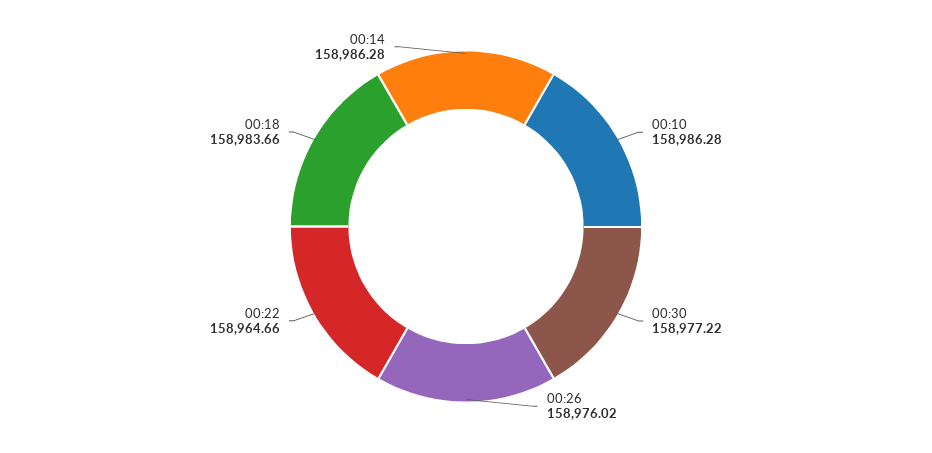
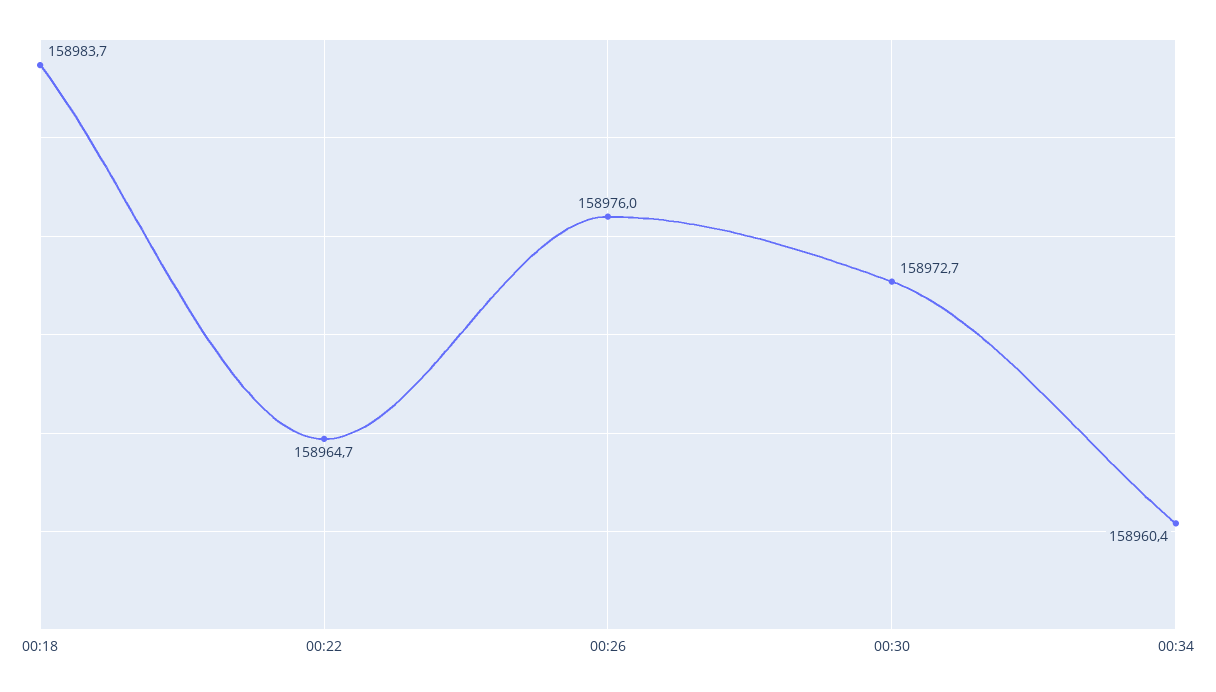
00:10: 158986.28 -> none
00:30: 158977.22 -> 158972.7
00:14: 158986.28 -> none
00:34: none -> 158960.4

